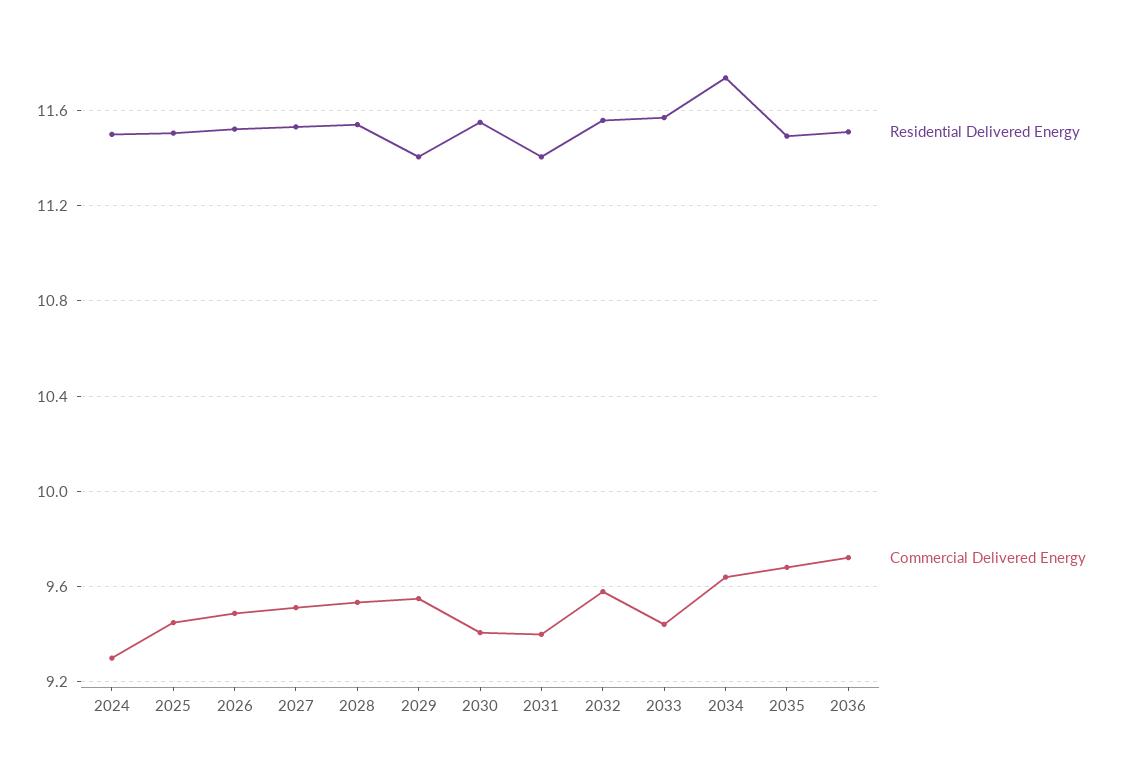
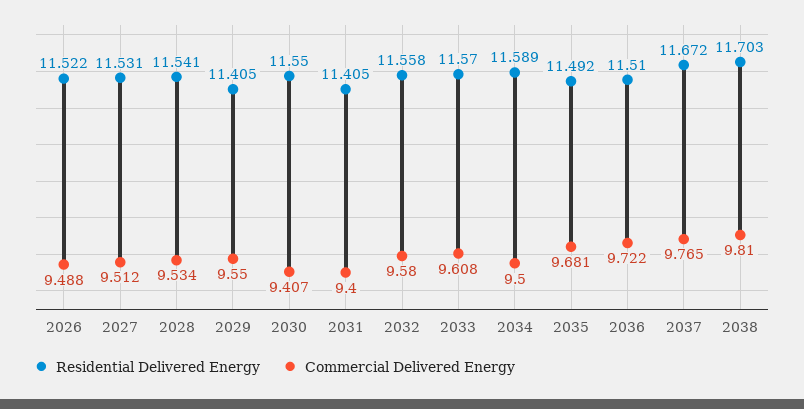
Residential Delivered Energy, 2024: 11.5 -> none
Commercial Delivered Energy, 2024: 9.3 -> none
Residential Delivered Energy, 2025: 11.5 -> none
Commercial Delivered Energy, 2025: 9.45 -> none
Commercial Delivered Energy, 2033: 9.45 -> 9.608
Residential Delivered Energy, 2034: 11.75 -> 11.589
Commercial Delivered Energy, 2034: 9.65 -> 9.5
Residential Delivered Energy, 2037: none -> 11.672
Commercial Delivered Energy, 2037: none -> 9.765
Residential Delivered Energy, 2038: none -> 11.703
Commercial Delivered Energy, 2038: none -> 9.81

